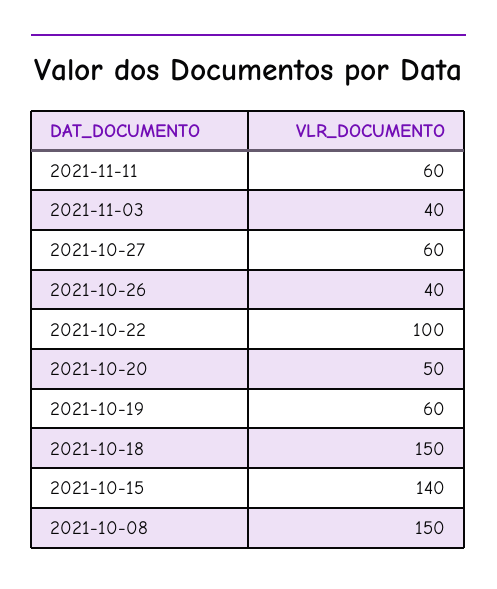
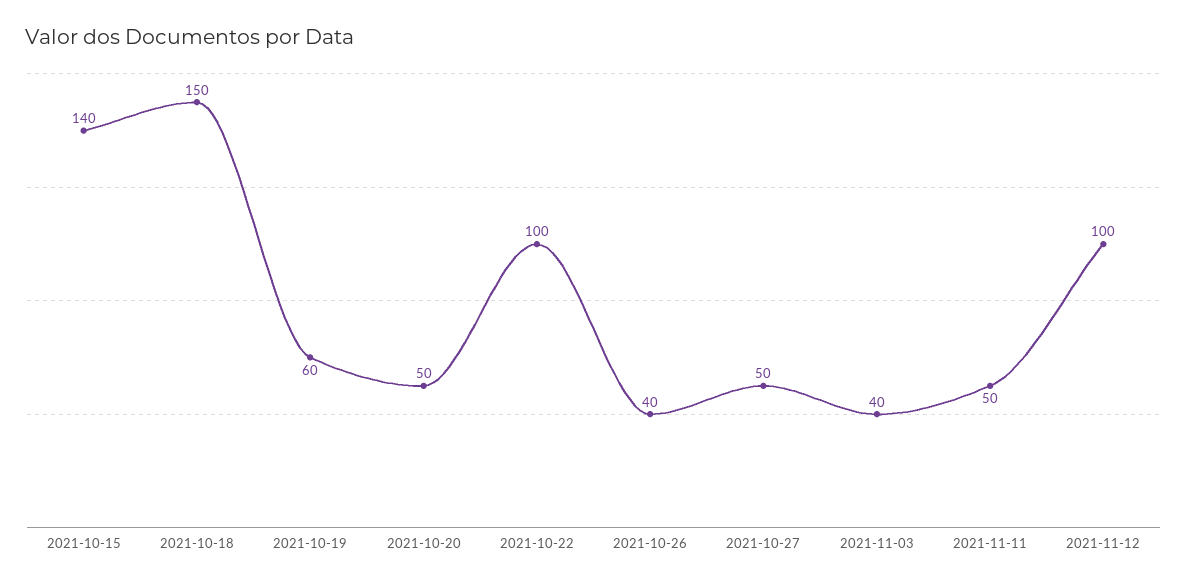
2021-11-11: 60 -> 50
2021-10-27: 60 -> 50
2021-10-08: 150 -> none
2021-11-12: none -> 100

